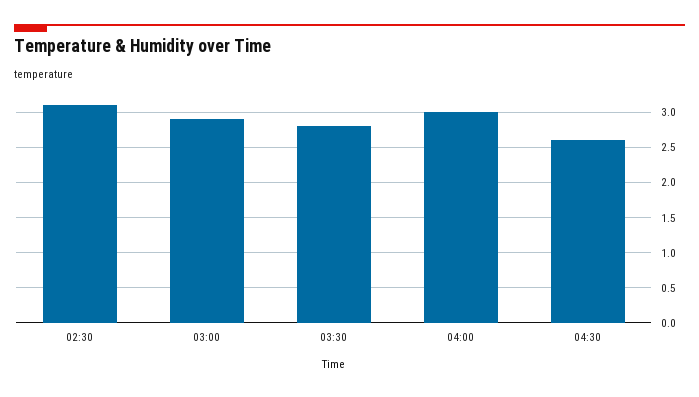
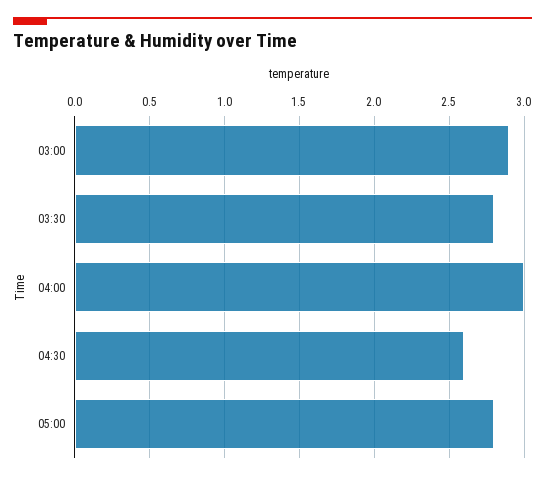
02:30: 3.1 -> none
05:00: none -> 2.8

